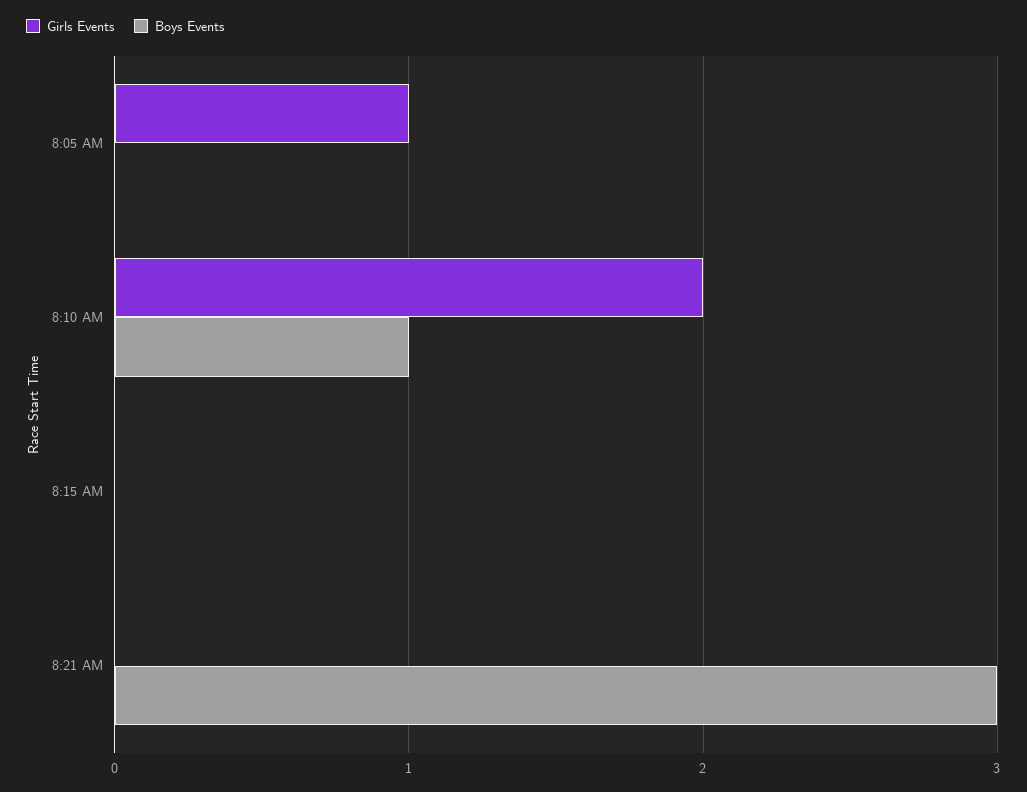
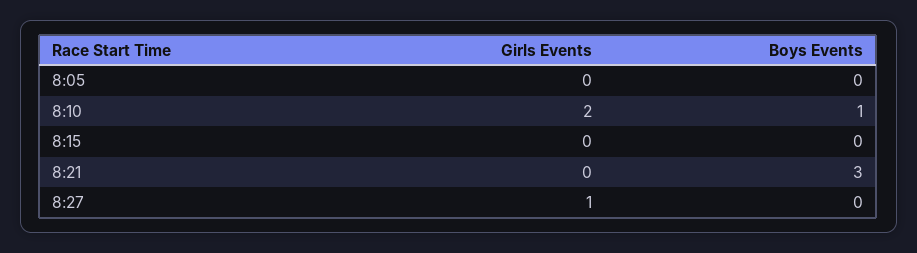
Girls Events, 8:05 AM: 1 -> 0
Girls Events, 8:27: none -> 1
Boys Events, 8:27: none -> 0

